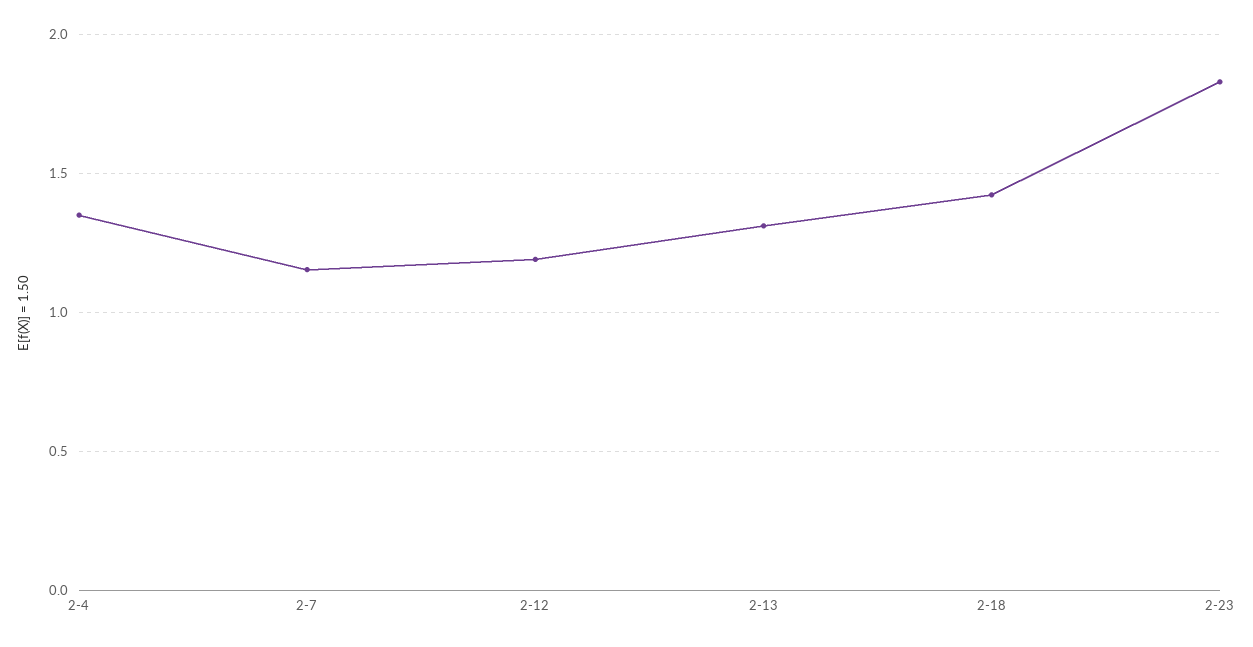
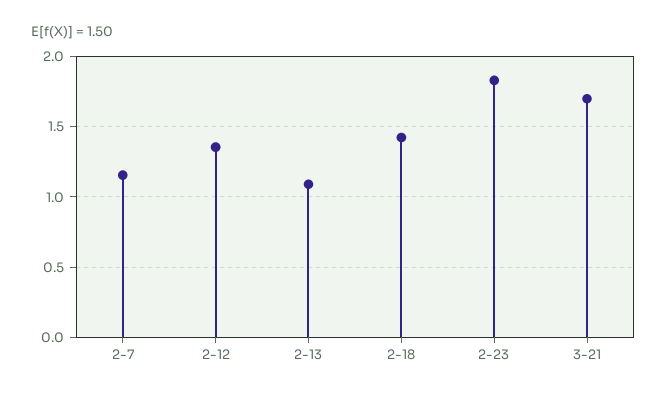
2-4: 1.35 -> none
2-12: 1.2 -> 1.35
2-13: 1.3 -> 1.1
3-21: none -> 1.7

